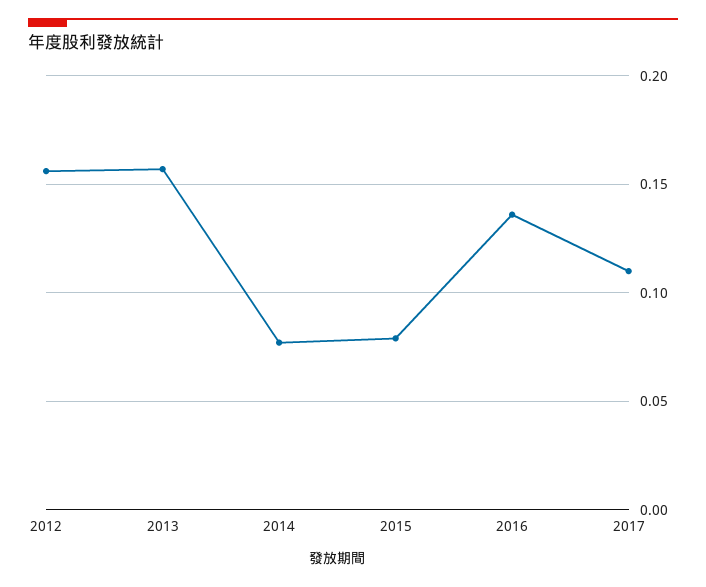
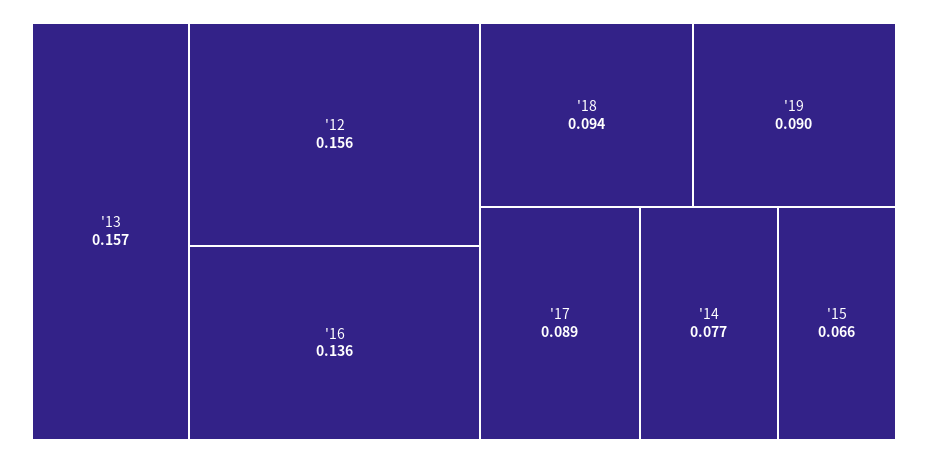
2015: 0.08 -> 0.066
2017: 0.11 -> 0.089
'18: none -> 0.094
'19: none -> 0.09

